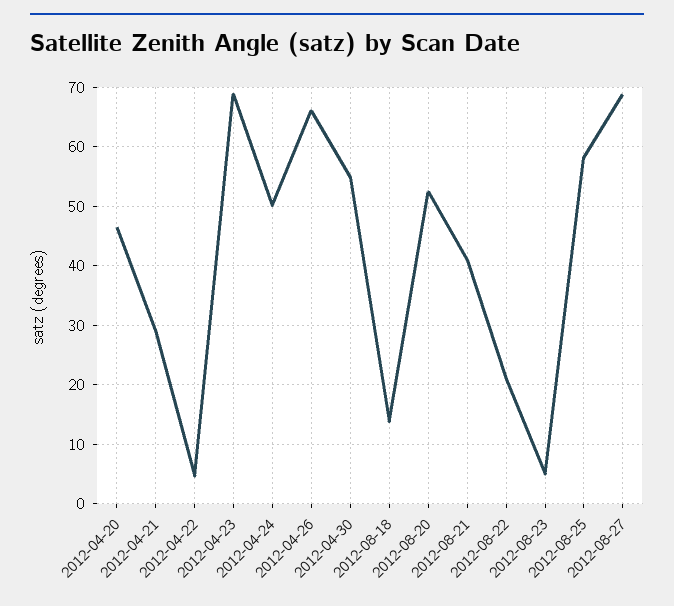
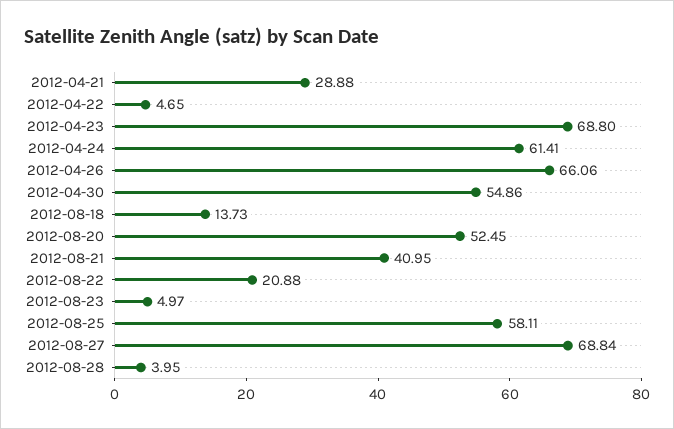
2012-04-20: 46 -> none
2012-04-24: 50 -> 61.41
2012-08-28: none -> 3.95

